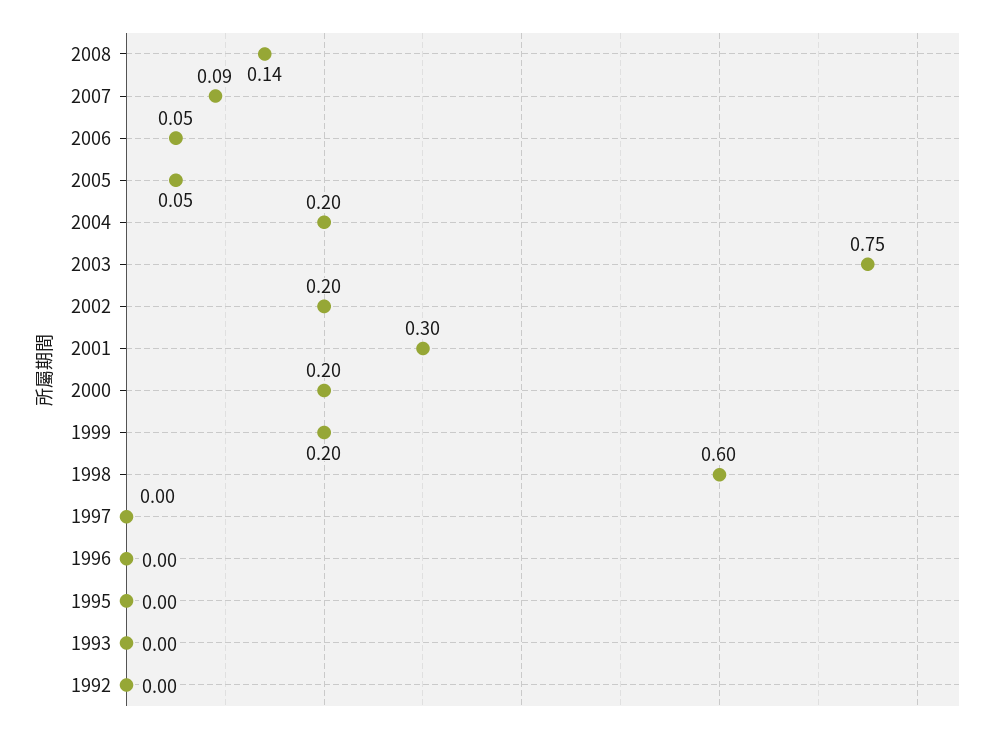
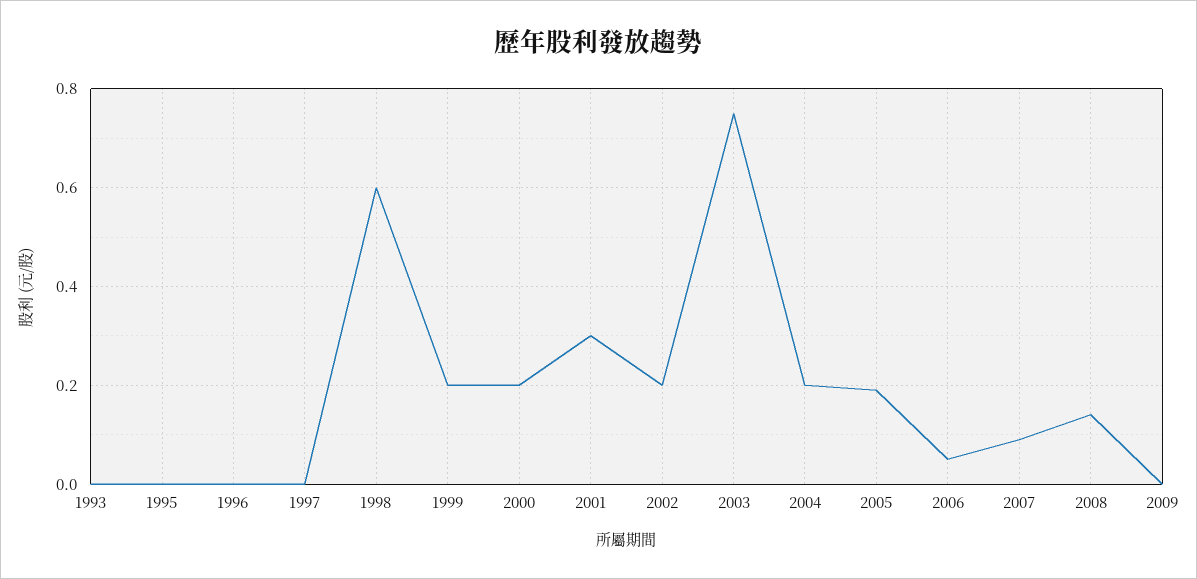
2005: 0.05 -> 0.2
1992: 0 -> none
2009: none -> 0

